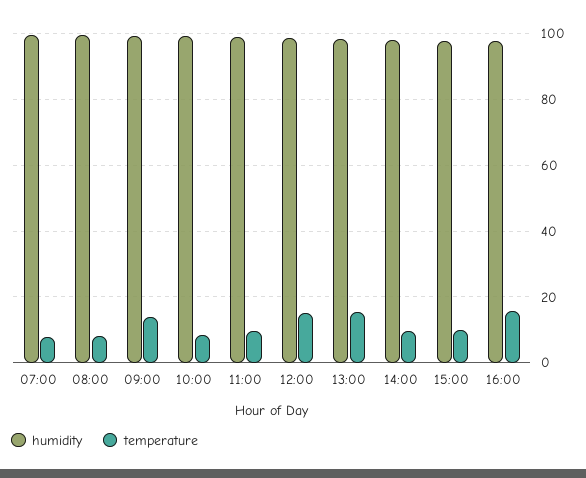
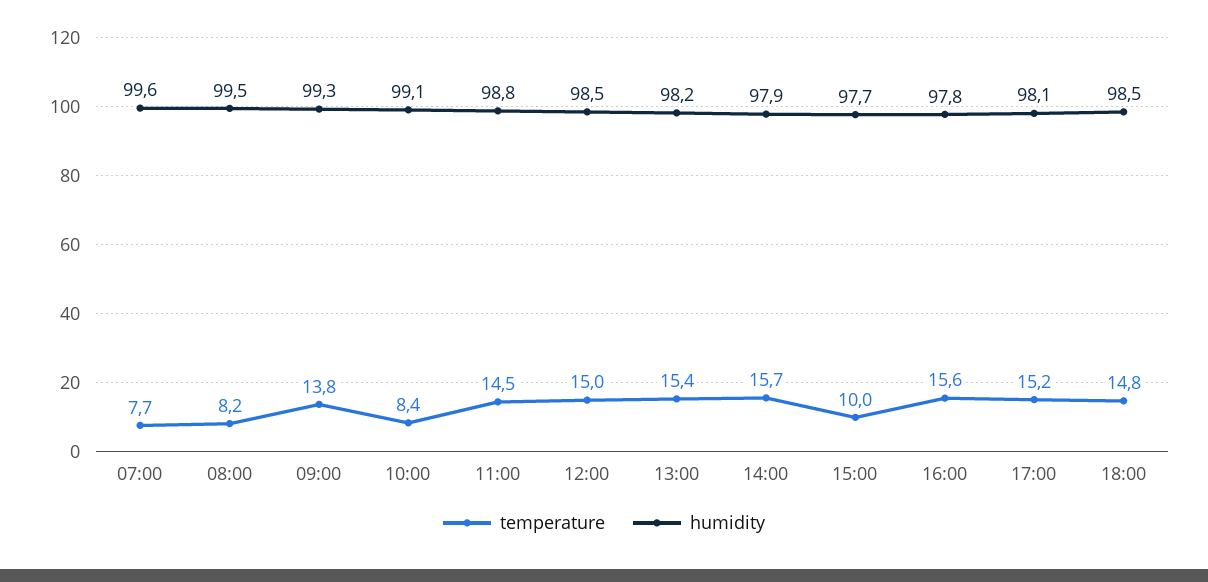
temperature, 11:00: 10 -> 14.5
temperature, 14:00: 10 -> 15.7
temperature, 17:00: none -> 15.2
humidity, 17:00: none -> 98.1
temperature, 18:00: none -> 14.8
humidity, 18:00: none -> 98.5

